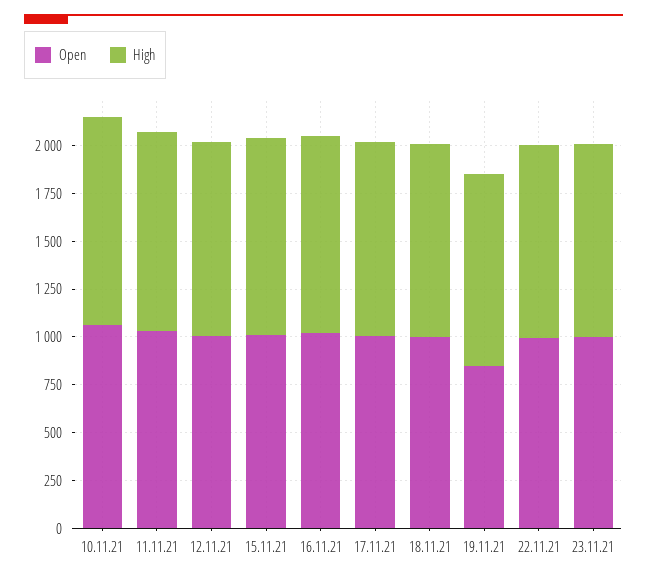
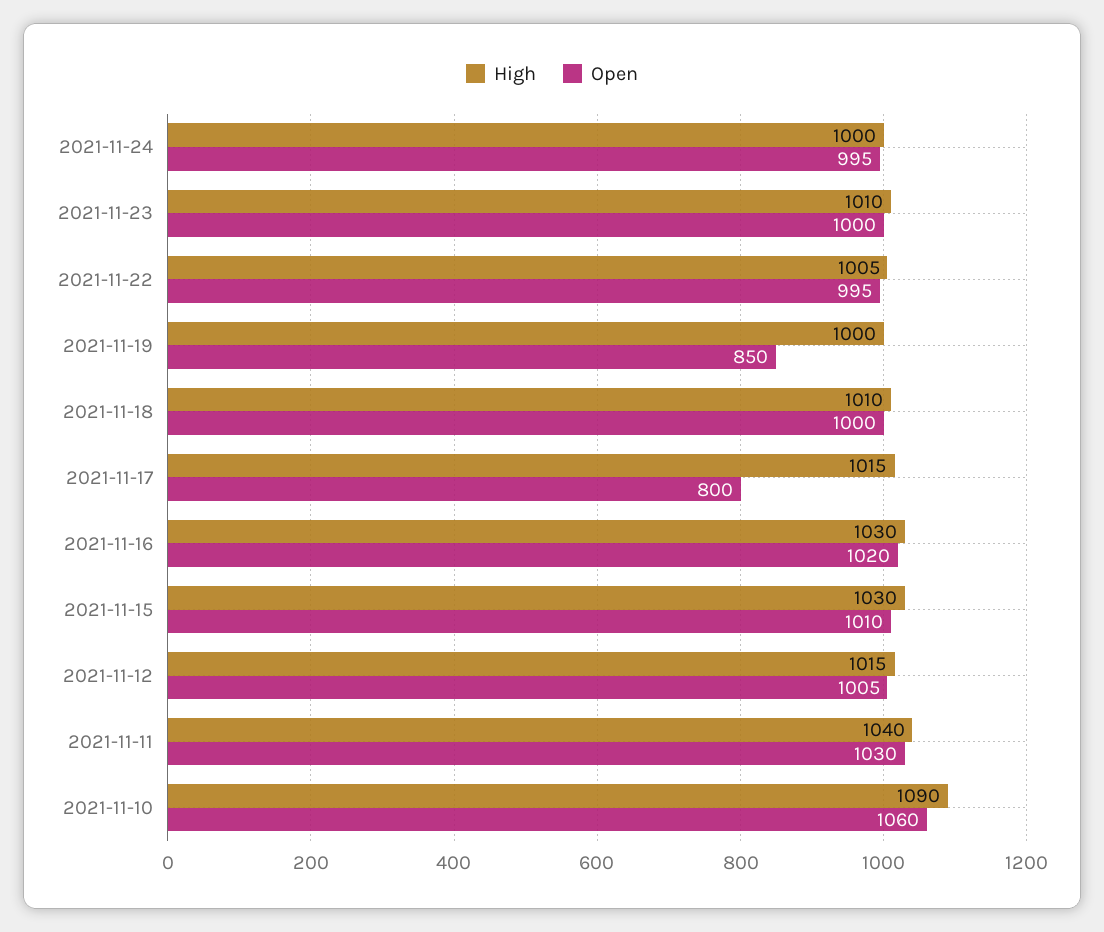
Open, 17.11.21: 1000 -> 800
High, 2021-11-24: none -> 1000
Open, 2021-11-24: none -> 995

